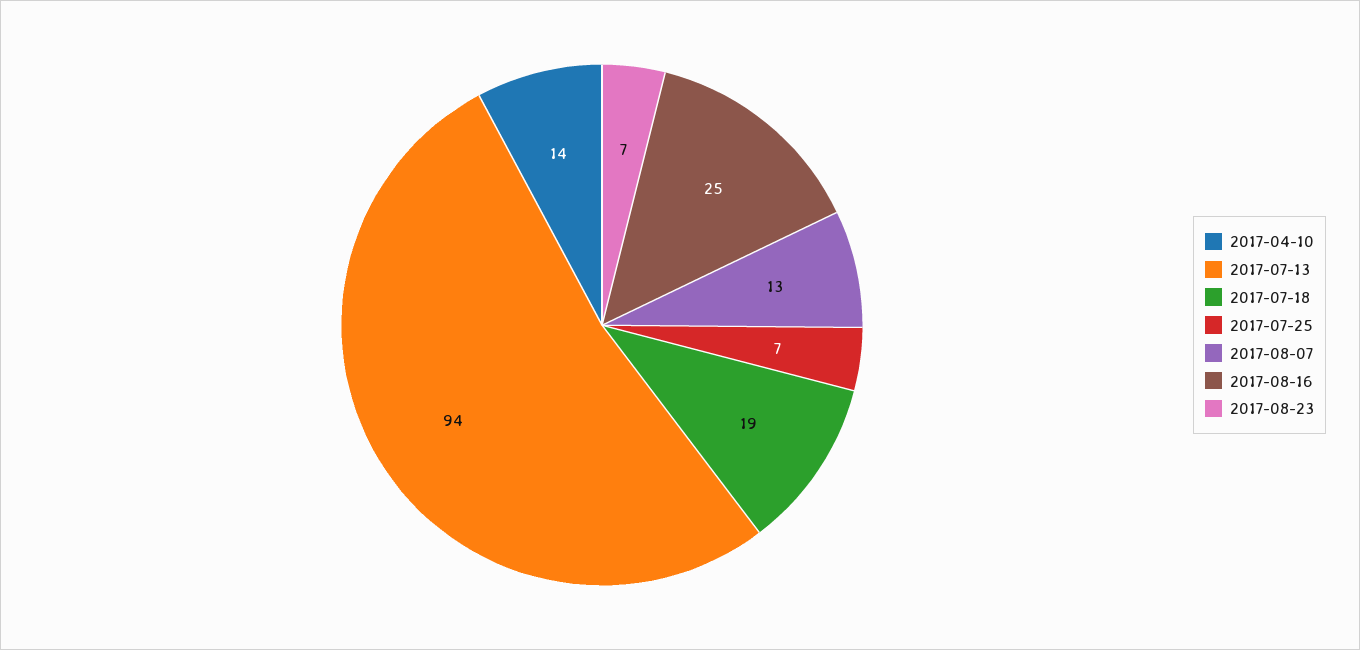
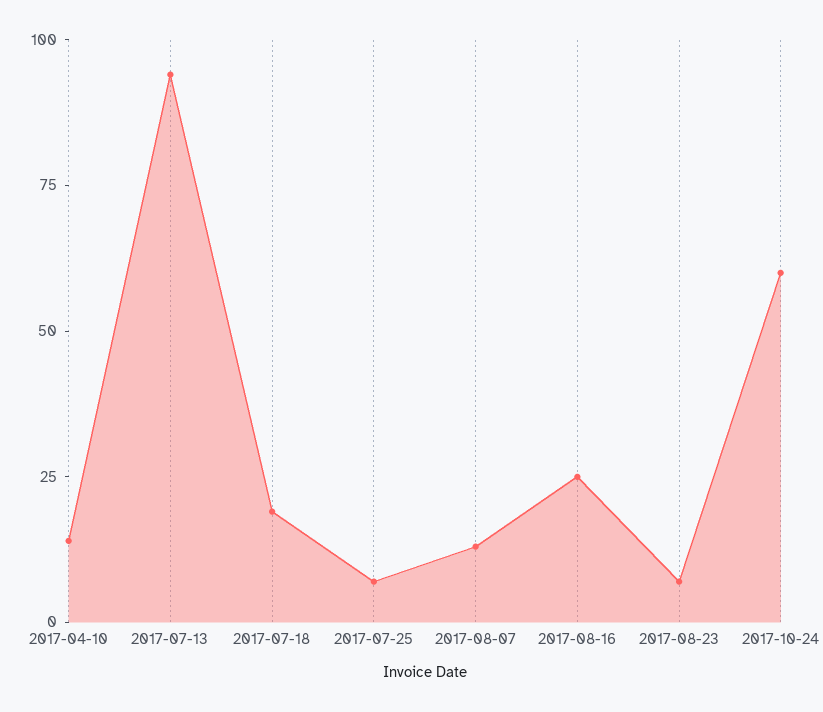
2017-10-24: none -> 60

